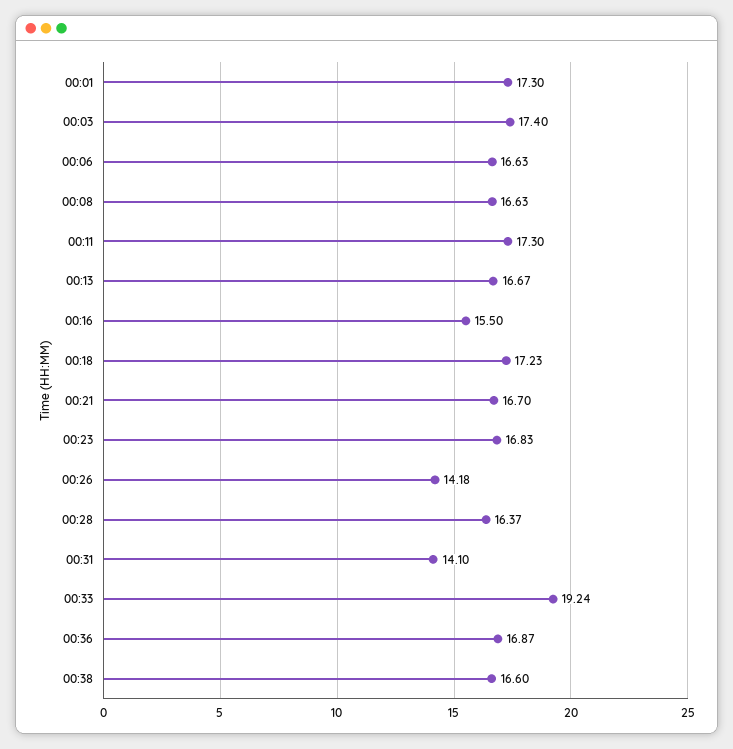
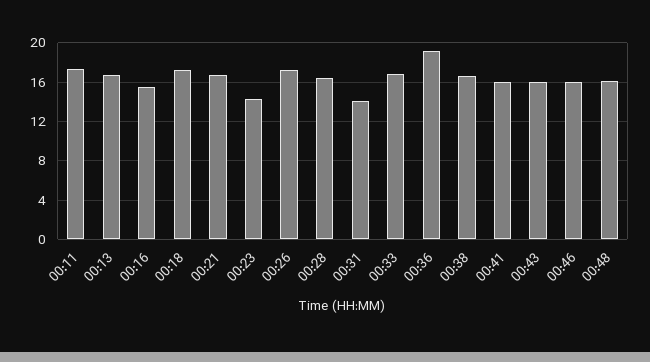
00:01: 17.3 -> none
00:03: 17.4 -> none
00:06: 16.63 -> none
00:08: 16.63 -> none
00:23: 16.83 -> 14
00:26: 14.18 -> 17
00:33: 19.24 -> 17
00:36: 16.87 -> 19
00:41: none -> 16
00:43: none -> 16
00:46: none -> 16
00:48: none -> 16

